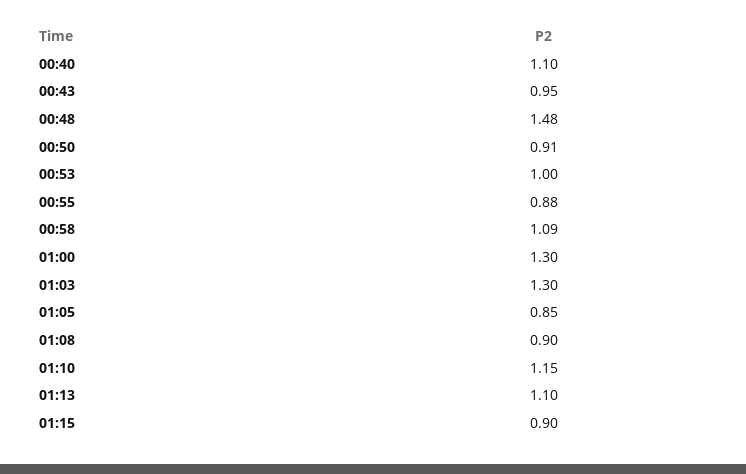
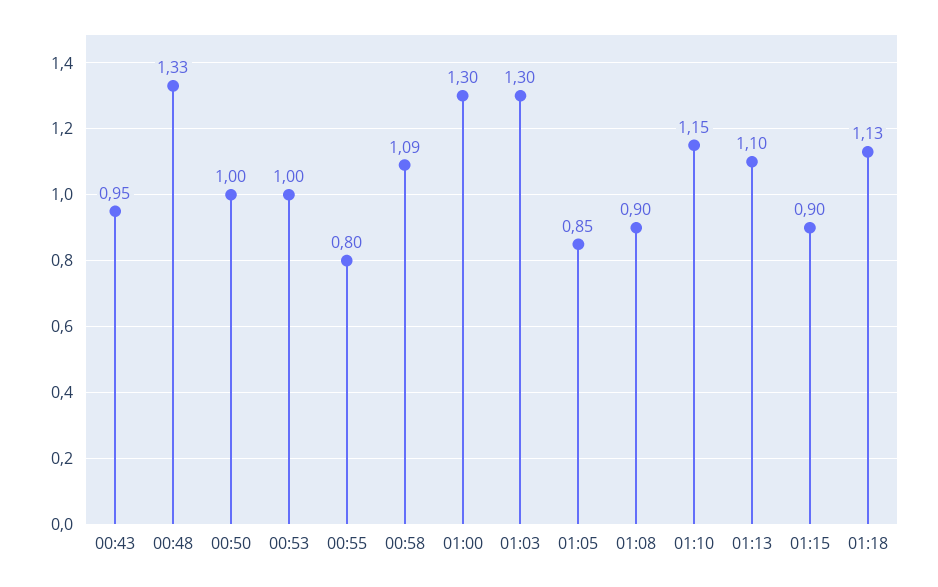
00:40: 1.1 -> none
00:48: 1.48 -> 1.33
00:50: 0.91 -> 1
00:55: 0.88 -> 0.8
01:18: none -> 1.13

